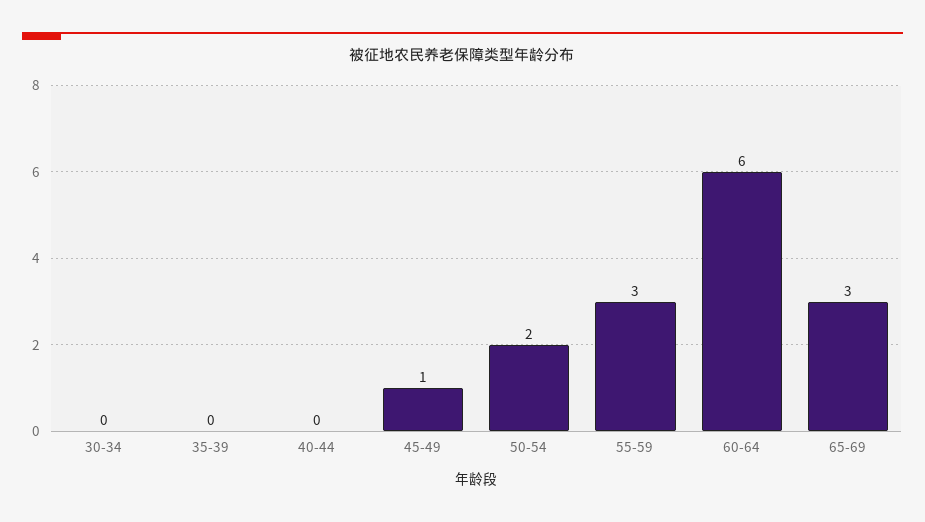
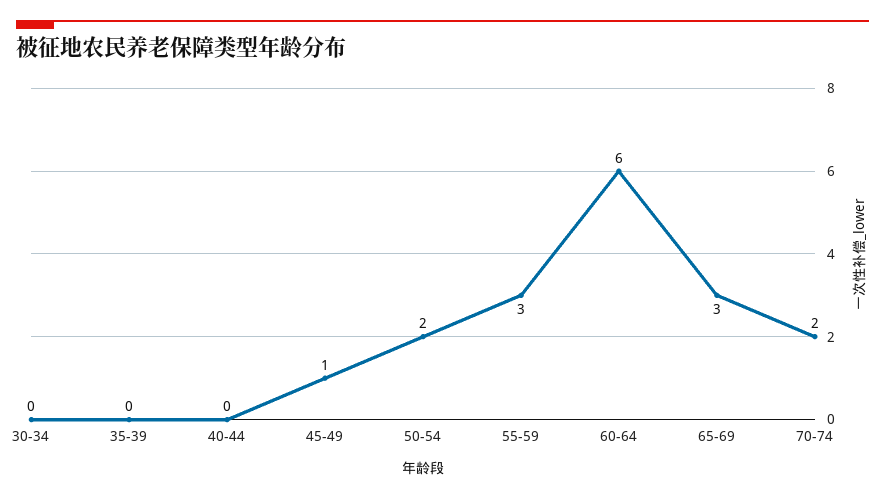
70-74: none -> 2

